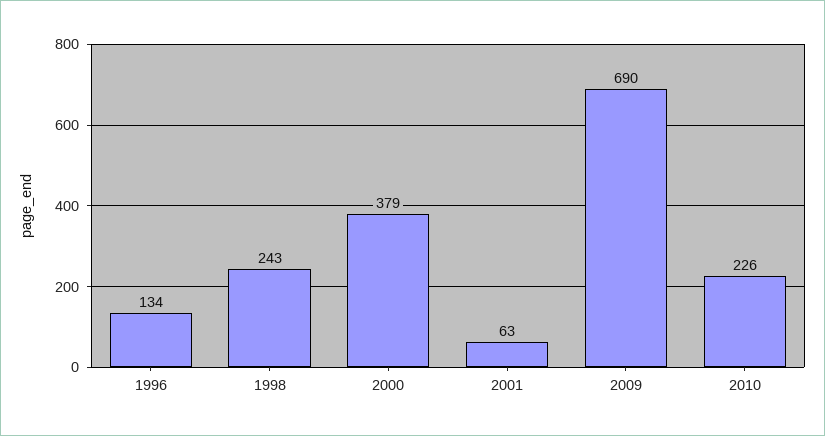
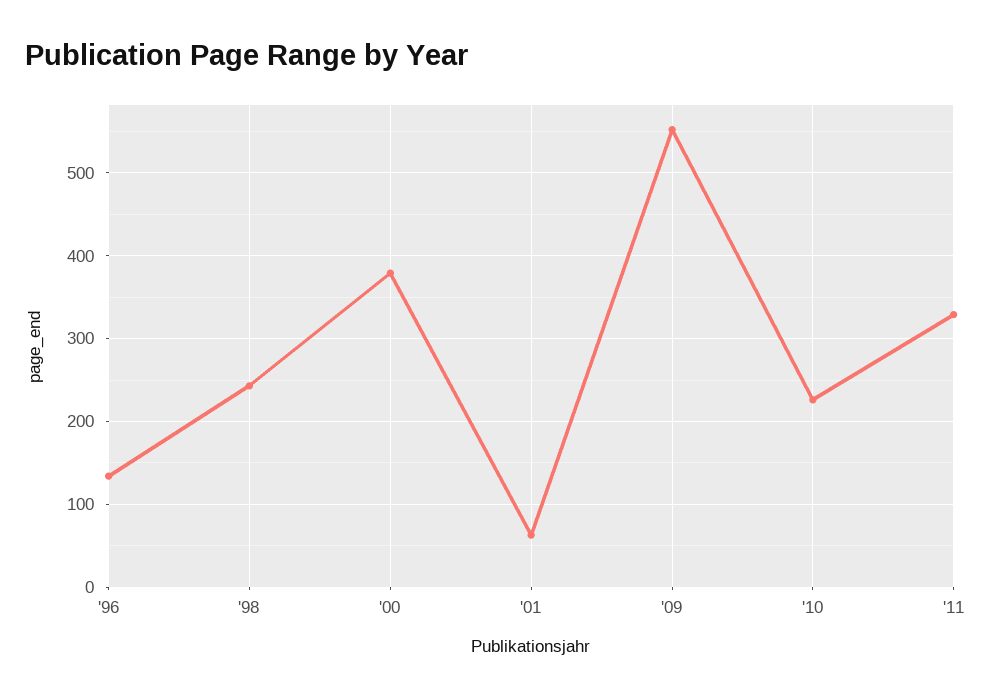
2009: 690 -> 550
'11: none -> 330

